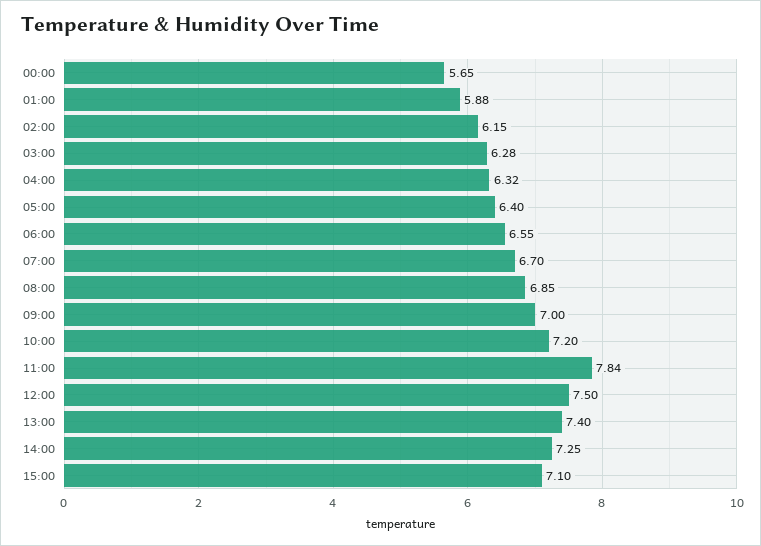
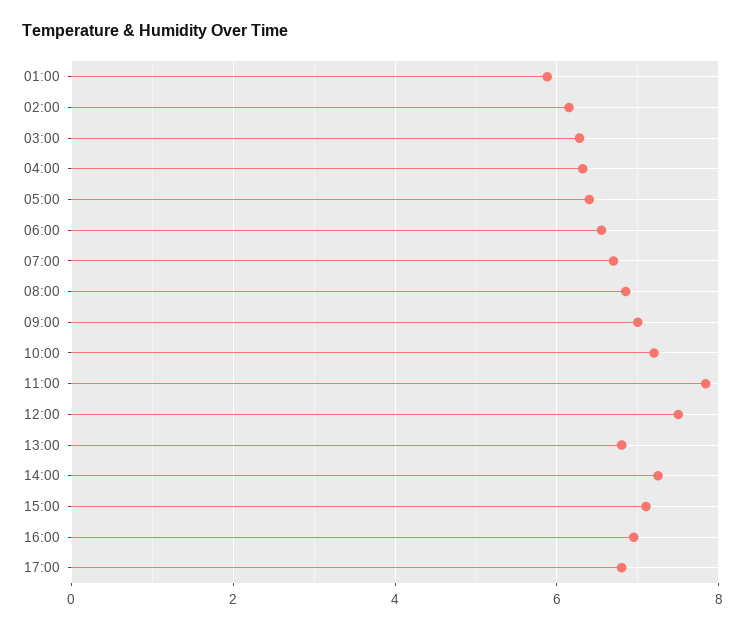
00:00: 5.65 -> none
13:00: 7.4 -> 6.8
16:00: none -> 7
17:00: none -> 6.8

